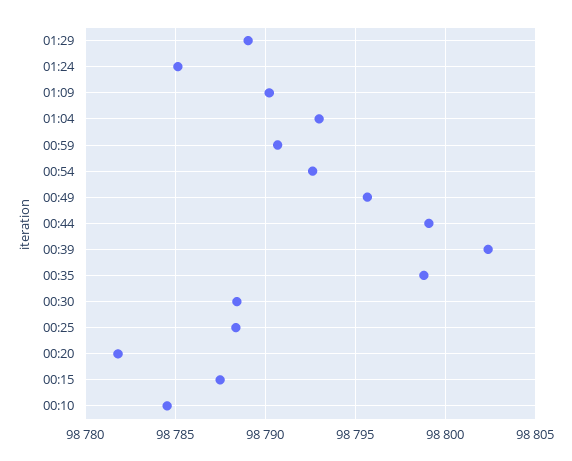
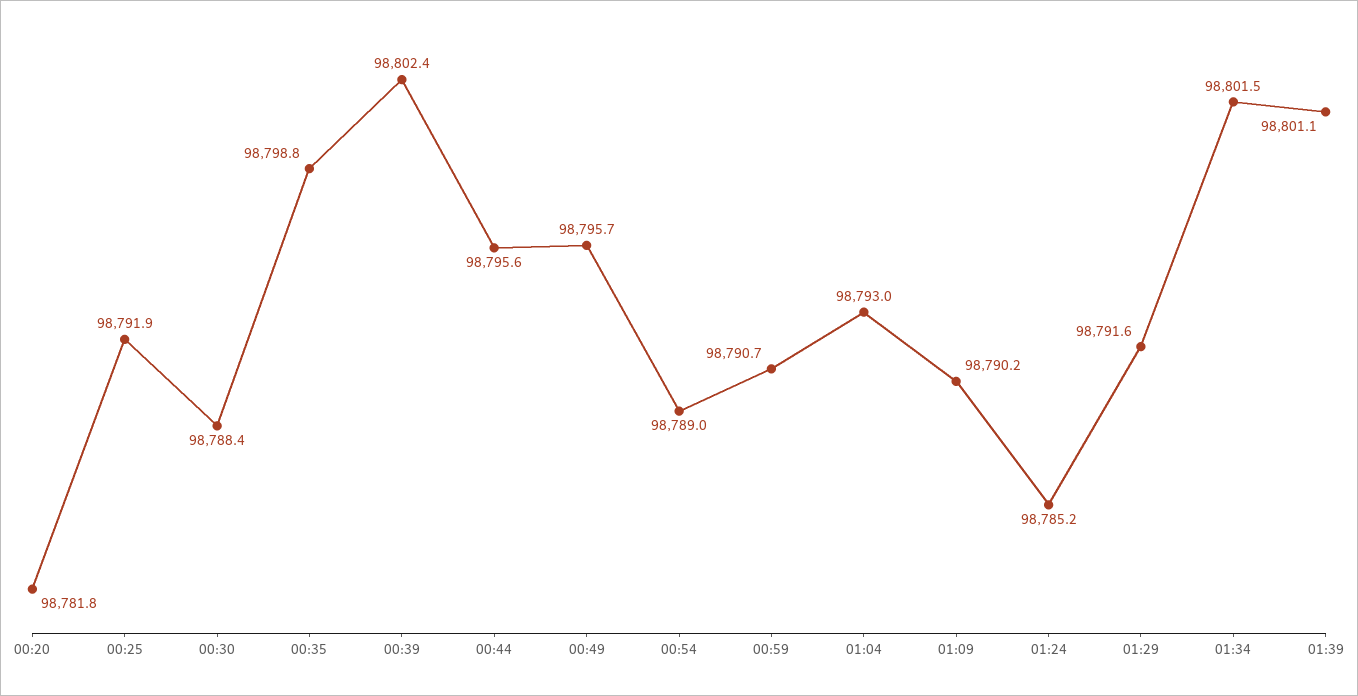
01:29: 98789 -> 98791.6
00:54: 98792.5 -> 98789
00:44: 98799 -> 98795.6
00:25: 98788.5 -> 98791.9
00:15: 98787.5 -> none
00:10: 98784.5 -> none
01:34: none -> 98801.5
01:39: none -> 98801.1

